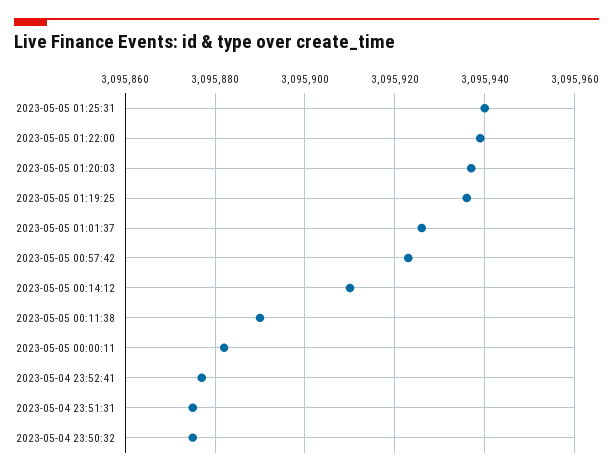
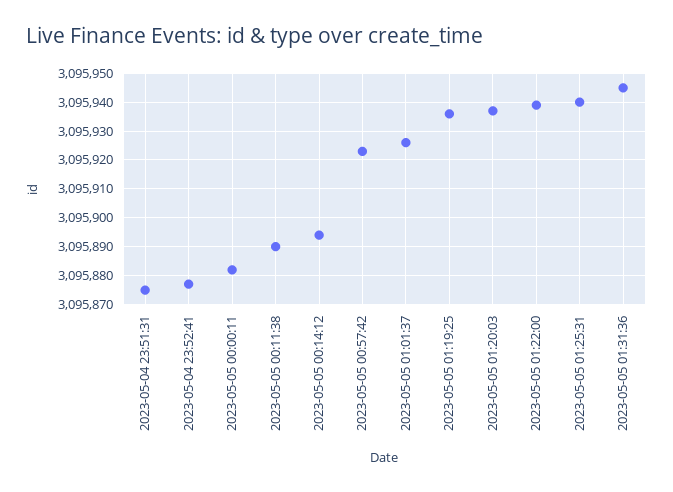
2023-05-05 00:14:12: 3095910 -> 3095895
2023-05-04 23:50:32: 3095875 -> none
2023-05-05 01:31:36: none -> 3095945

